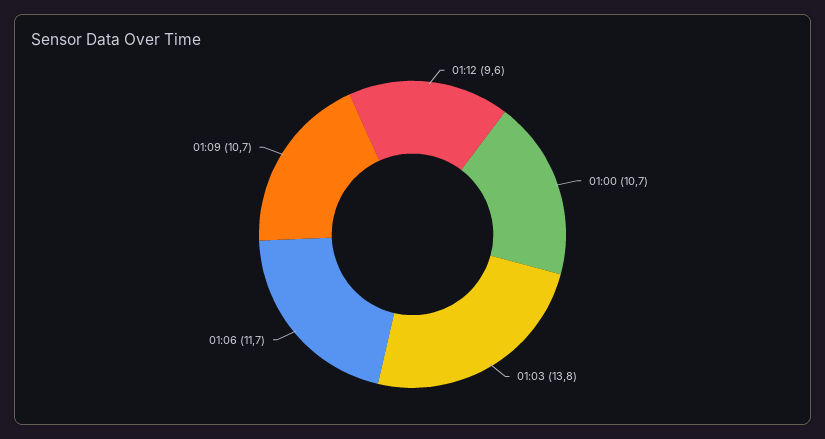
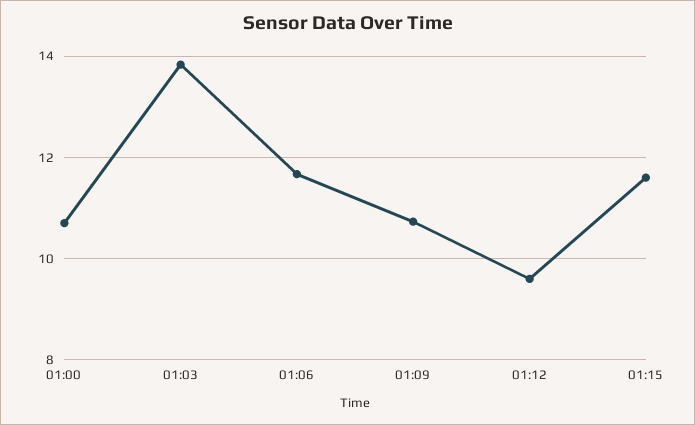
01:15: none -> 11.6

